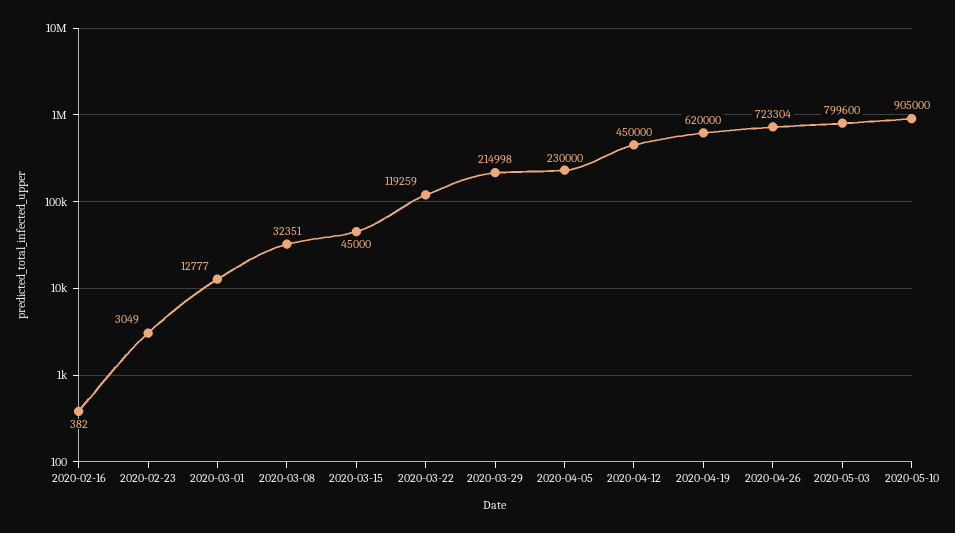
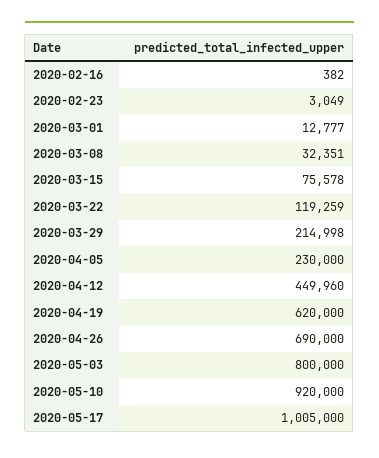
2020-03-15: 45000 -> 75578
2020-04-12: 450000 -> 449960
2020-04-26: 723304 -> 690000
2020-05-03: 799600 -> 800000
2020-05-10: 905000 -> 920000
2020-05-17: none -> 1005000

